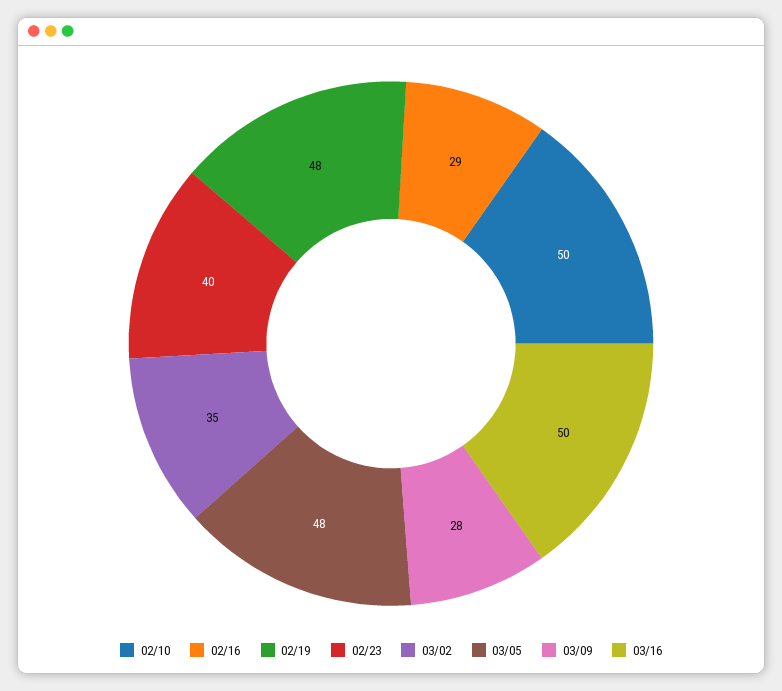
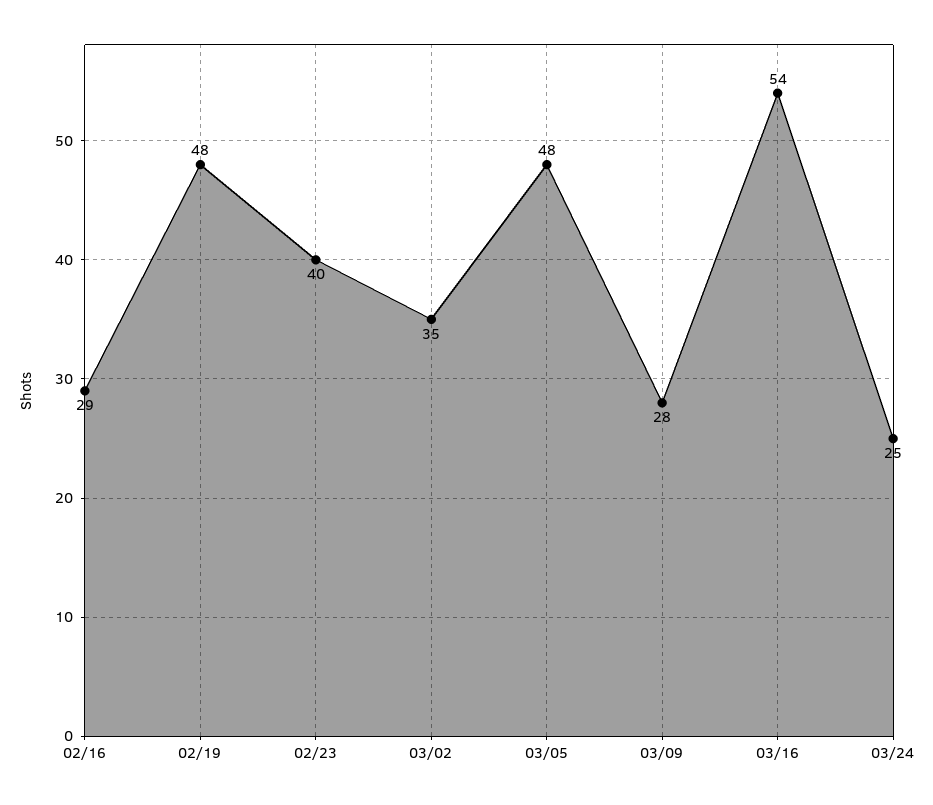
02/10: 50 -> none
03/16: 50 -> 54
03/24: none -> 25

